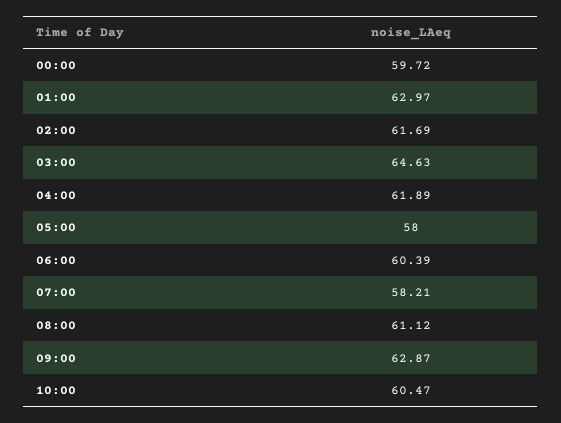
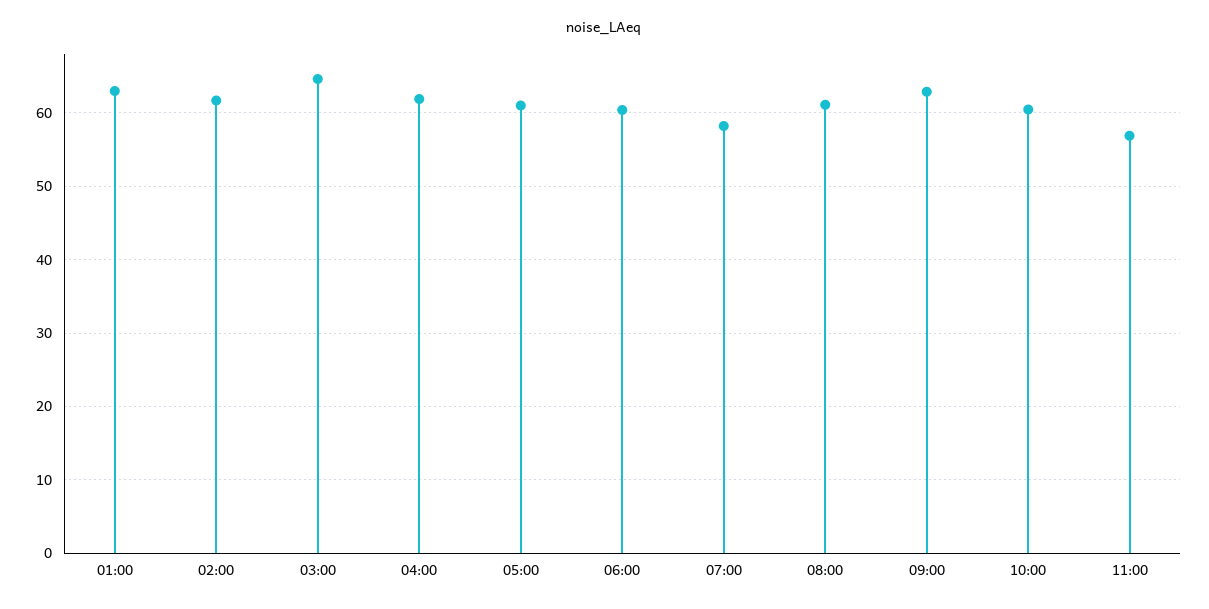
00:00: 59.72 -> none
05:00: 58 -> 61
11:00: none -> 57

